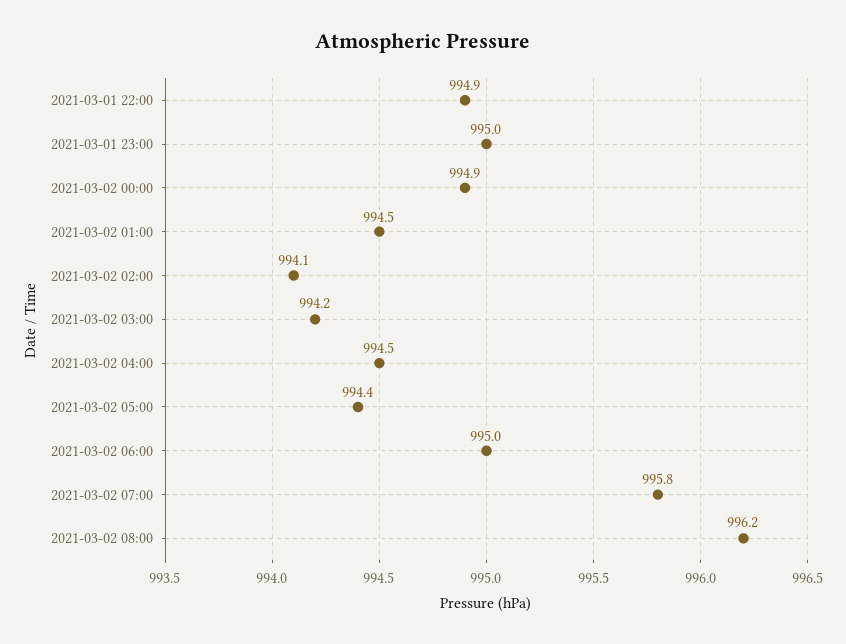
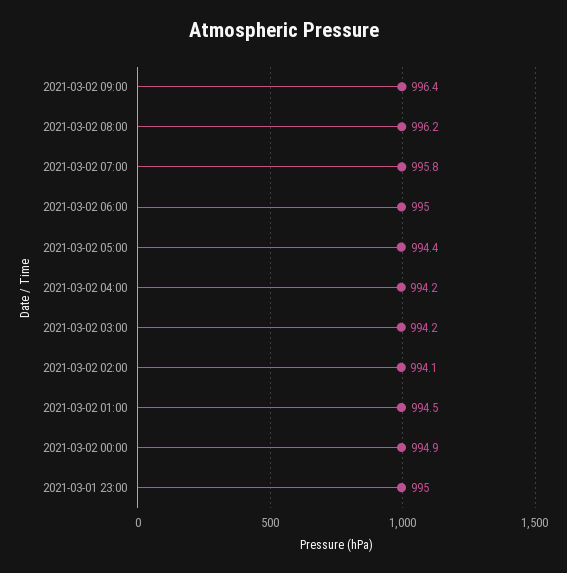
2021-03-01 22:00: 994.9 -> none
2021-03-02 04:00: 994.5 -> 994.2
2021-03-02 09:00: none -> 996.4

